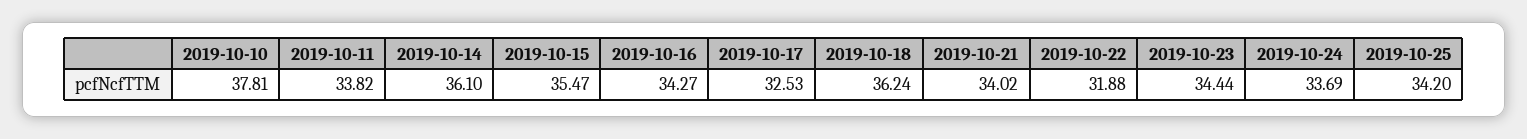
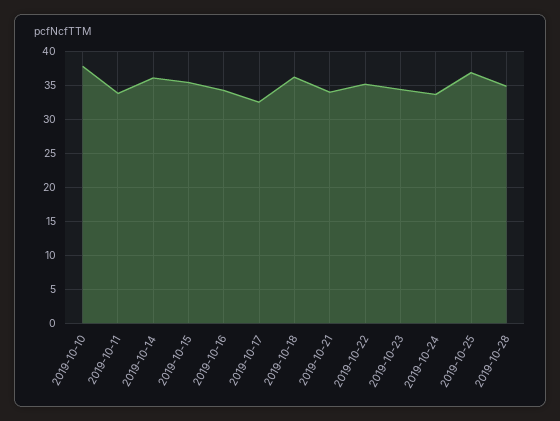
2019-10-22: 31.88 -> 35
2019-10-25: 34.2 -> 37
2019-10-28: none -> 35

